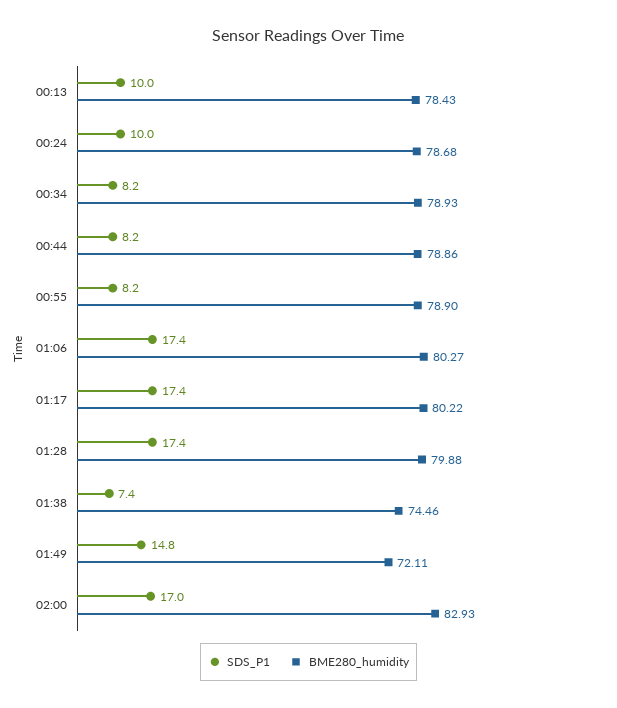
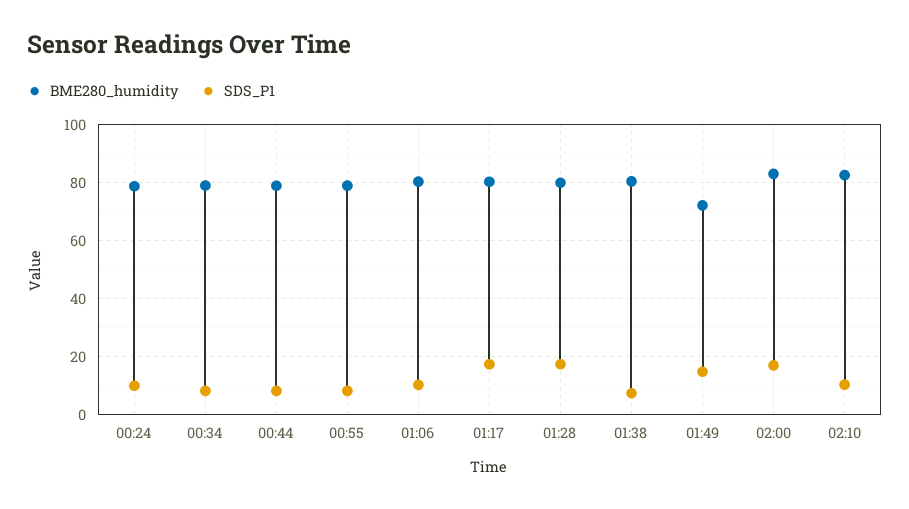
SDS_P1, 00:13: 10 -> none
BME280_humidity, 00:13: 78.43 -> none
SDS_P1, 01:06: 17.4 -> 10
BME280_humidity, 01:38: 74.46 -> 80
BME280_humidity, 02:10: none -> 82.5
SDS_P1, 02:10: none -> 10

